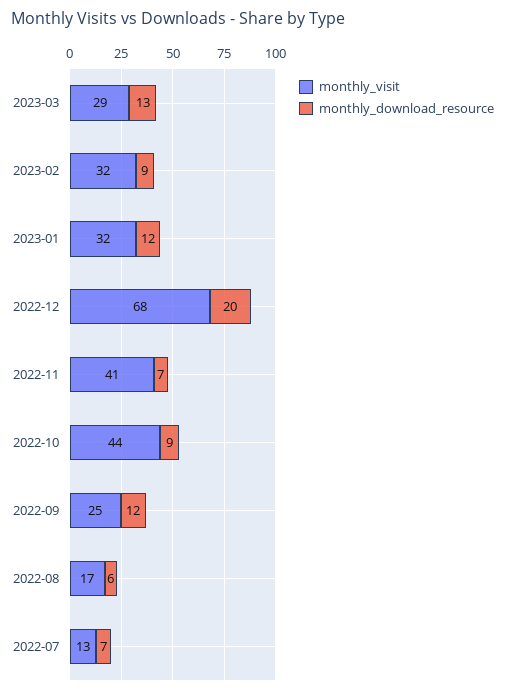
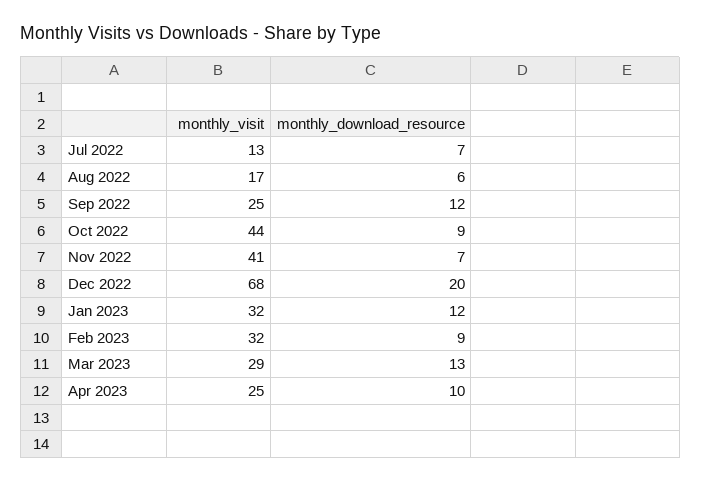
monthly_visit, Apr 2023: none -> 25
monthly_download_resource, Apr 2023: none -> 10

